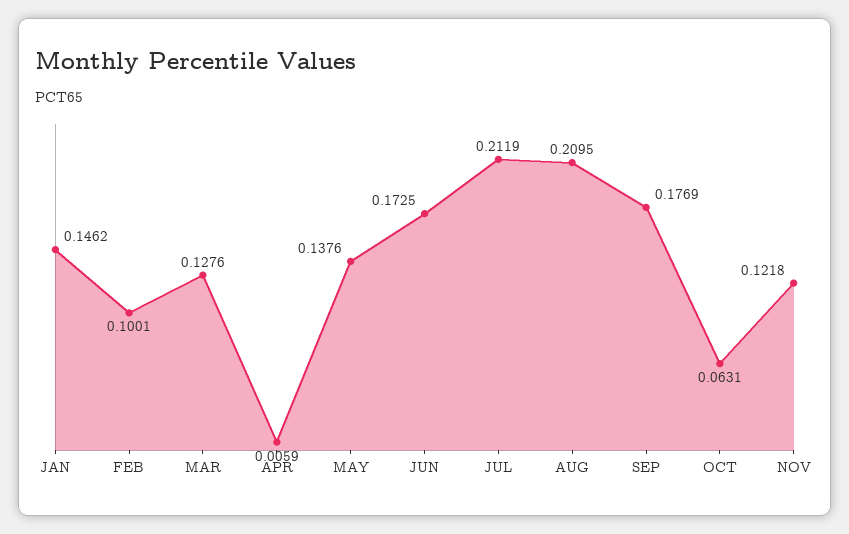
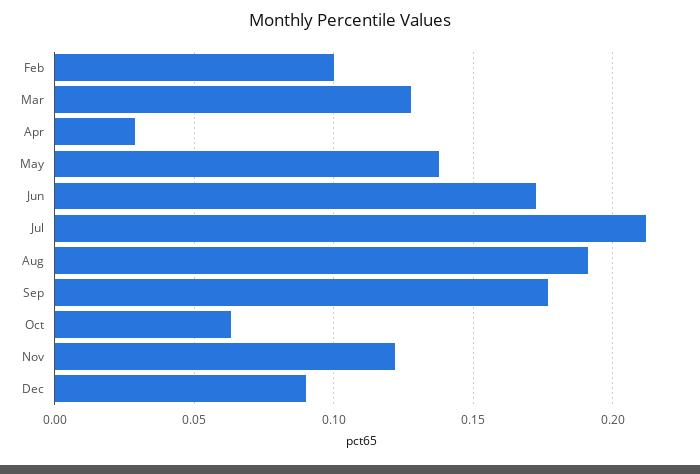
JAN: 0.1462 -> none
APR: 0.0059 -> 0.03
AUG: 0.2095 -> 0.19
Dec: none -> 0.09

